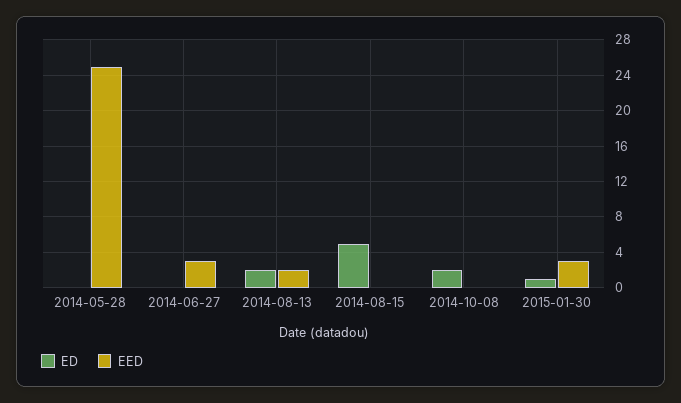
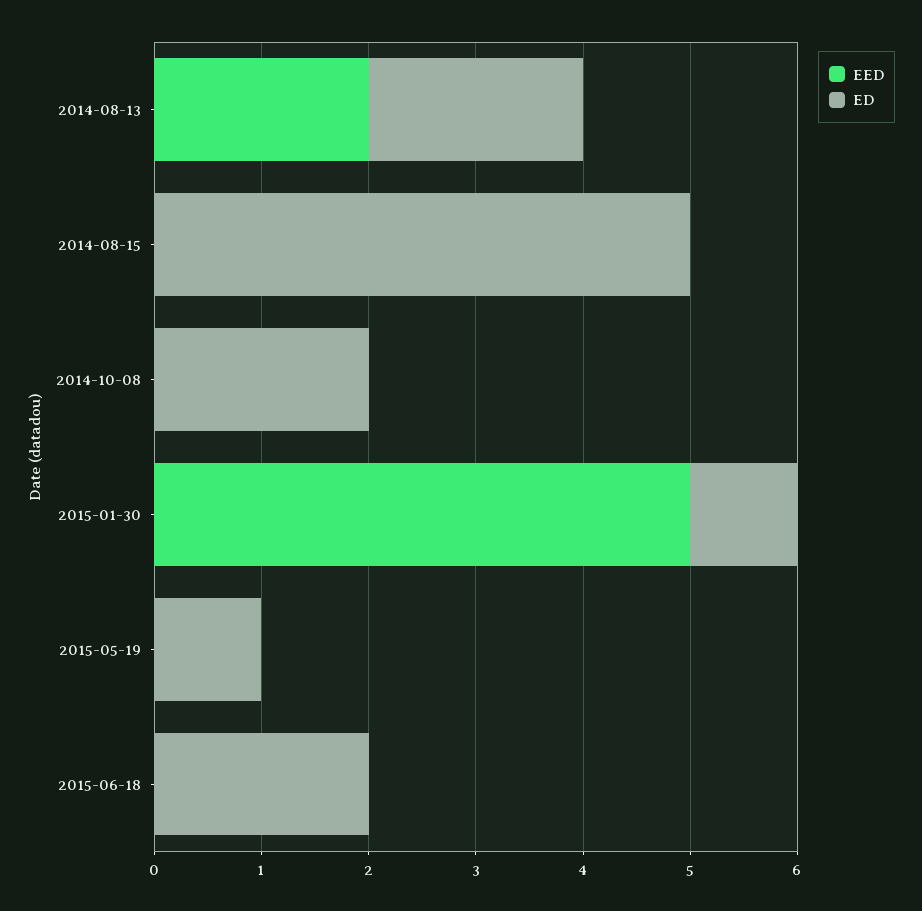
ED, 2014-05-28: 0 -> none
EED, 2014-05-28: 25 -> none
ED, 2014-06-27: 0 -> none
EED, 2014-06-27: 3 -> none
EED, 2015-01-30: 3 -> 5
EED, 2015-05-19: none -> 0
ED, 2015-05-19: none -> 1
EED, 2015-06-18: none -> 0
ED, 2015-06-18: none -> 2

